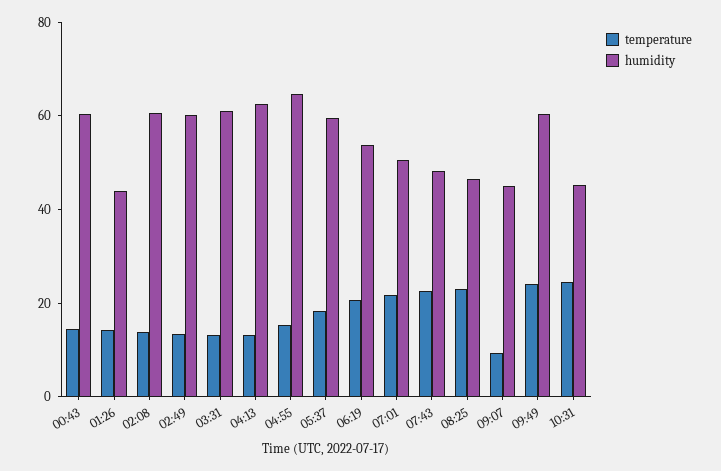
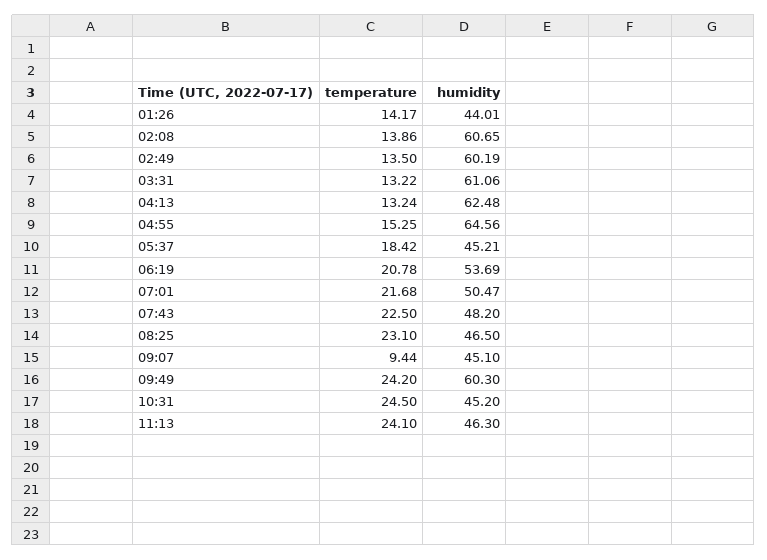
temperature, 00:43: 15 -> none
humidity, 00:43: 60 -> none
humidity, 05:37: 60 -> 45.21
temperature, 11:13: none -> 24.1
humidity, 11:13: none -> 46.3

